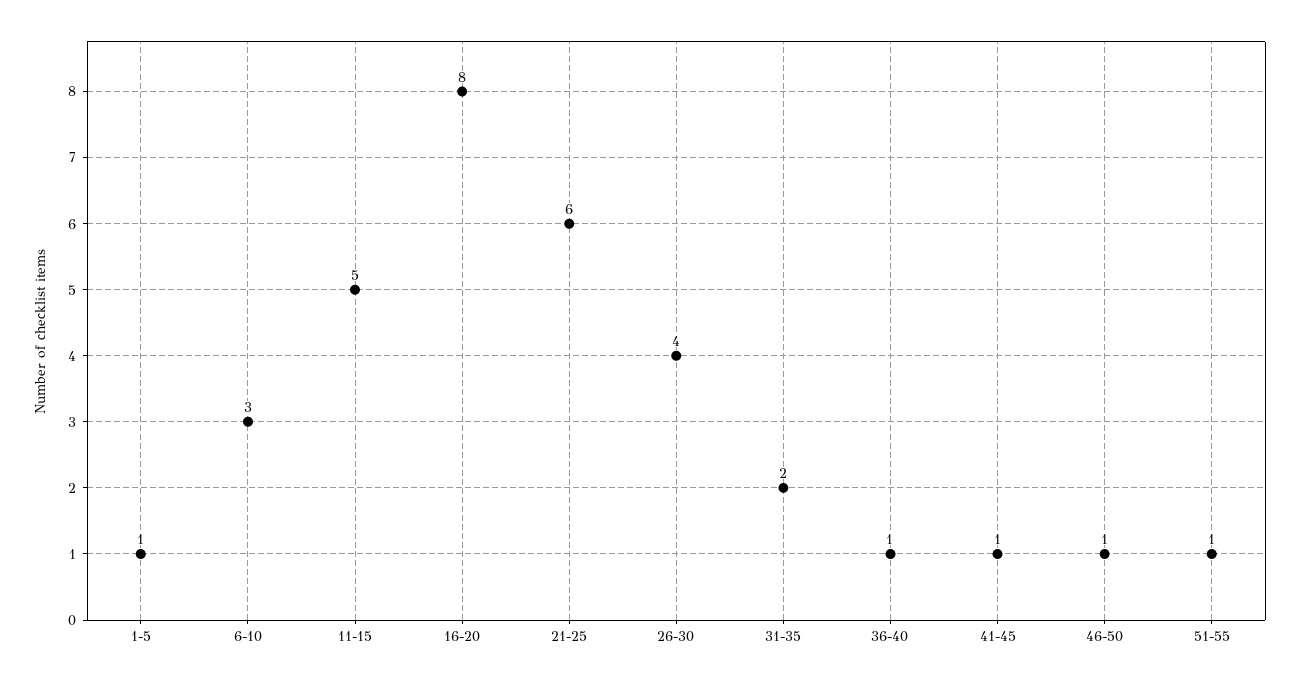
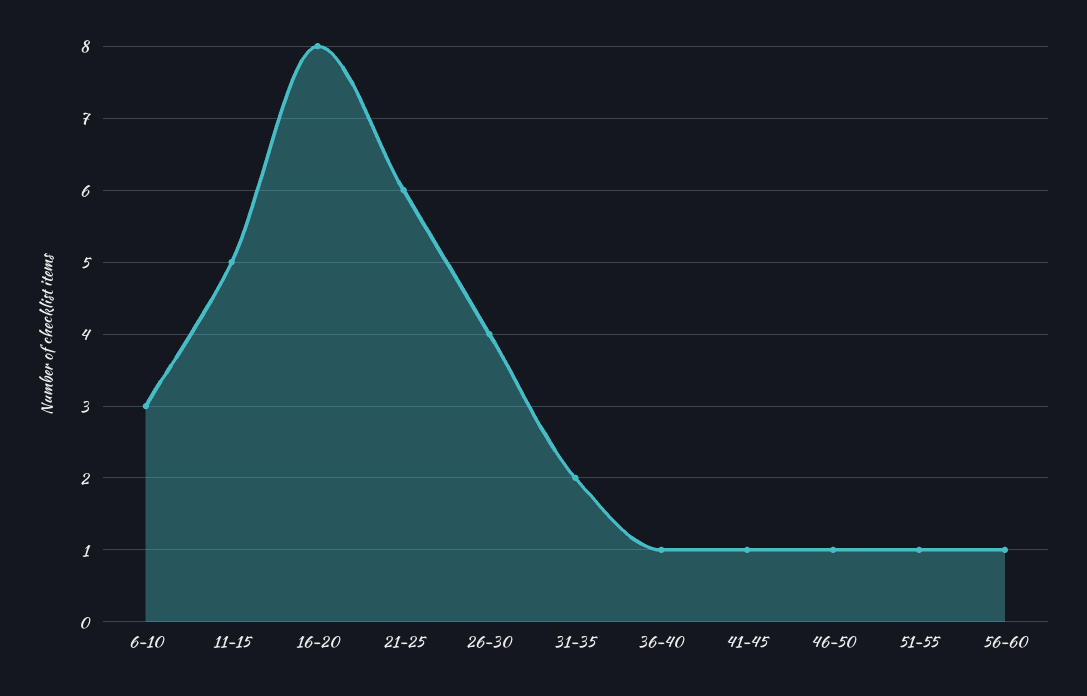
1-5: 1 -> none
56-60: none -> 1

